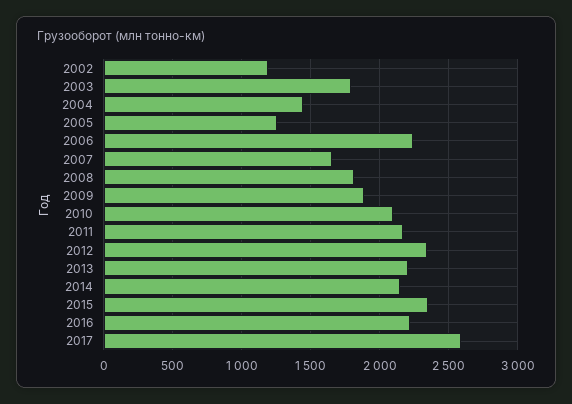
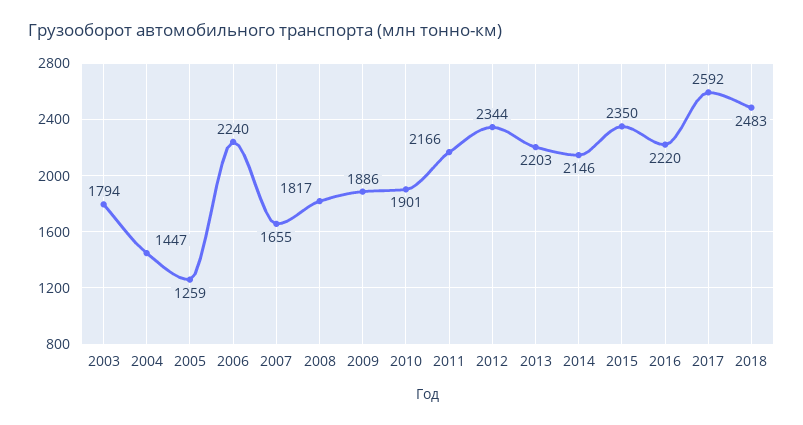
2002: 1200 -> none
2010: 2100 -> 1901
2018: none -> 2483

